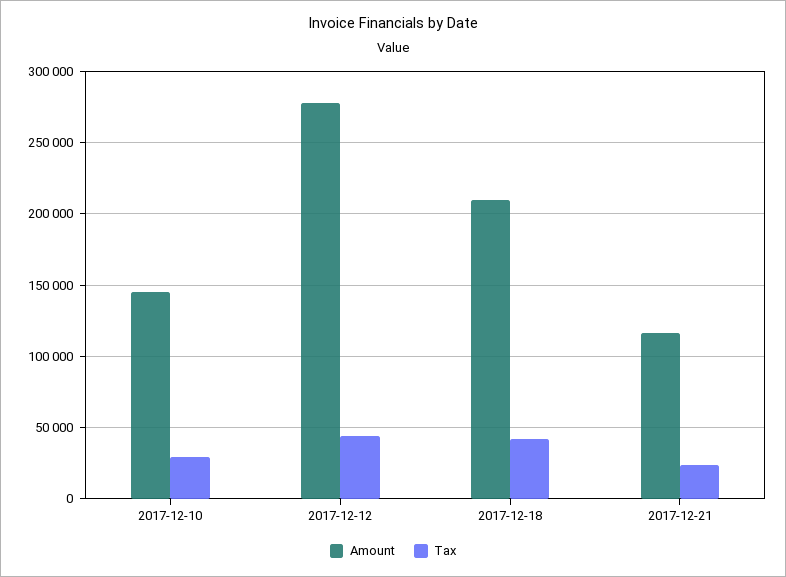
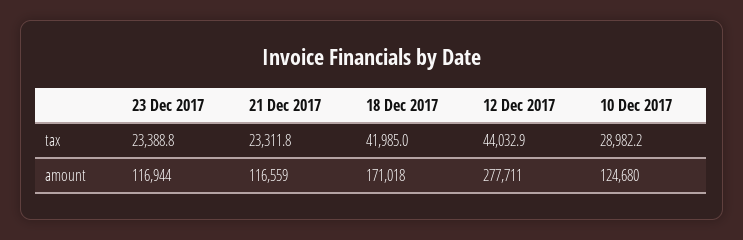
Amount, 2017-12-10: 145000 -> 124680
Amount, 2017-12-18: 210000 -> 171018
Tax, 23 Dec 2017: none -> 23388.8
Amount, 23 Dec 2017: none -> 116944

